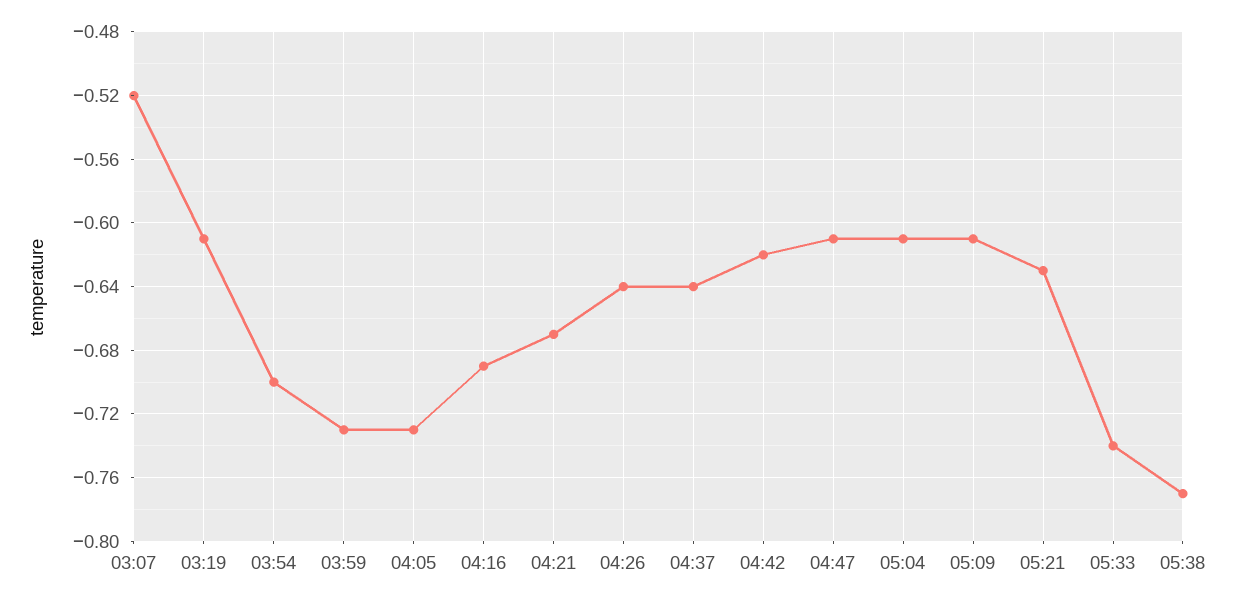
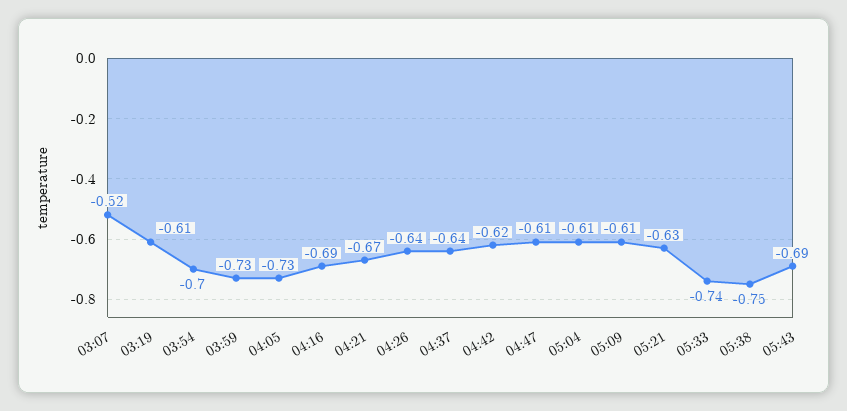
05:38: -0.77 -> -0.75
05:43: none -> -0.69

